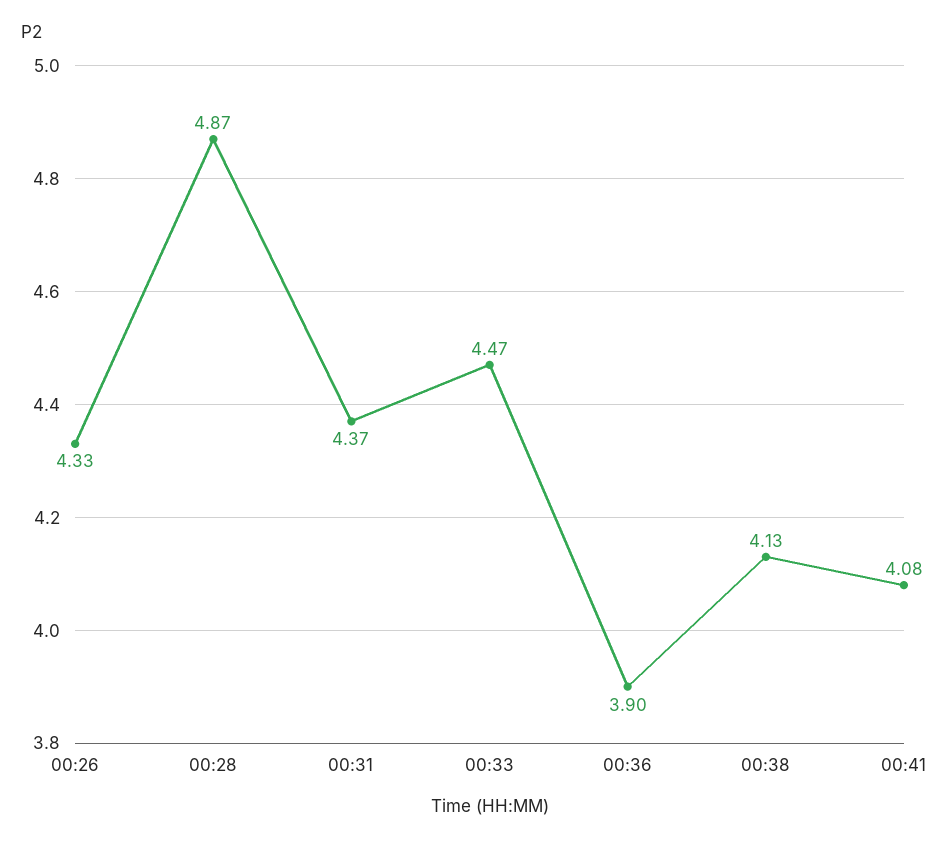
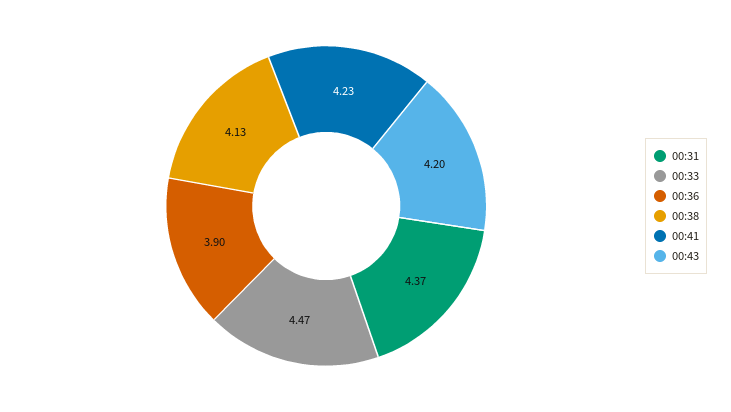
00:26: 4.33 -> none
00:28: 4.87 -> none
00:41: 4.08 -> 4.23
00:43: none -> 4.2

